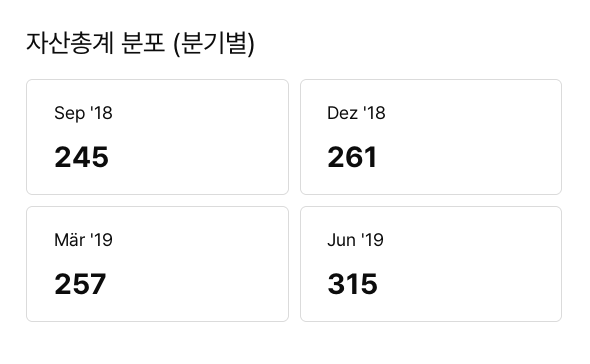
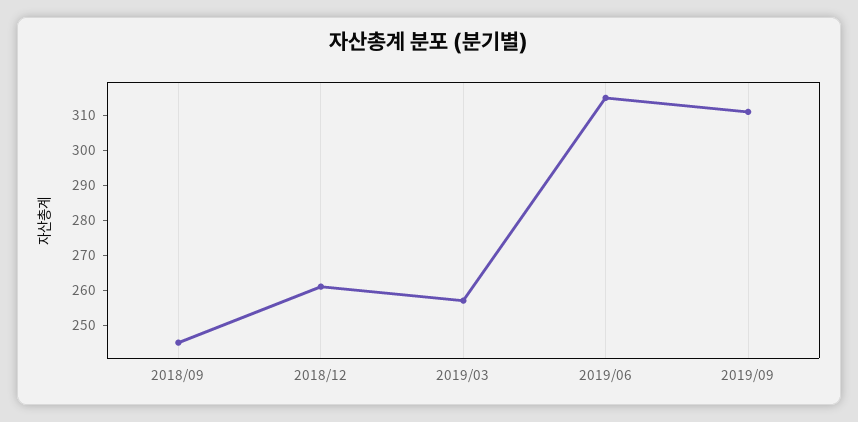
2019/09: none -> 310

